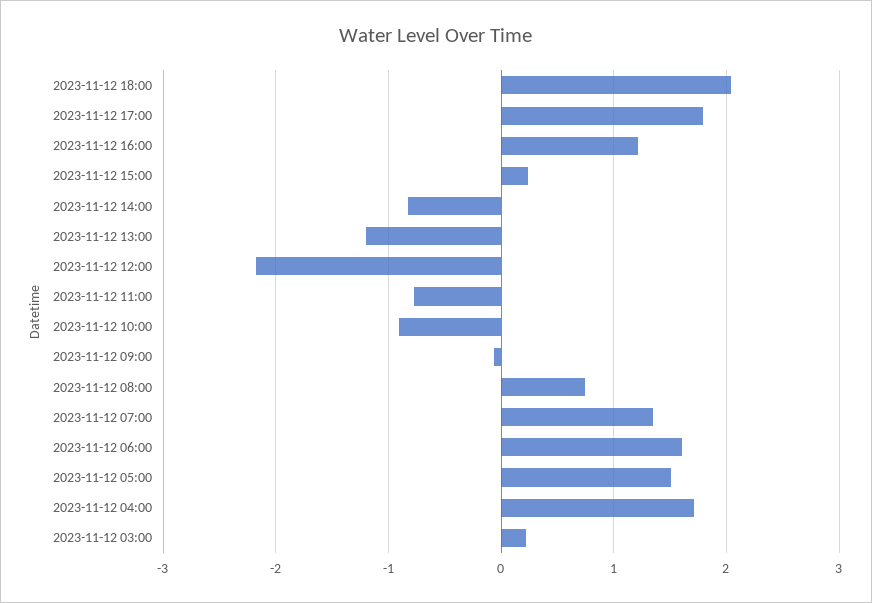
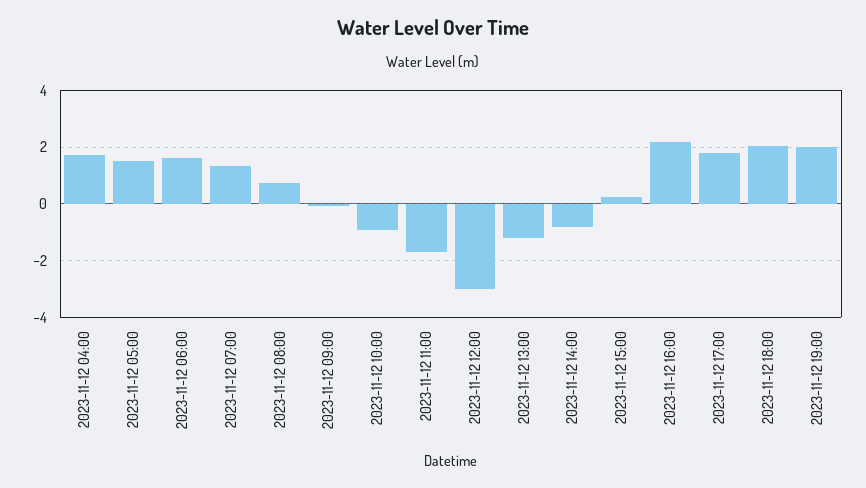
2023-11-12 16:00: 1.2 -> 2.25
2023-11-12 12:00: -2.2 -> -3
2023-11-12 11:00: -0.8 -> -1.75
2023-11-12 03:00: 0.2 -> none
2023-11-12 19:00: none -> 2

